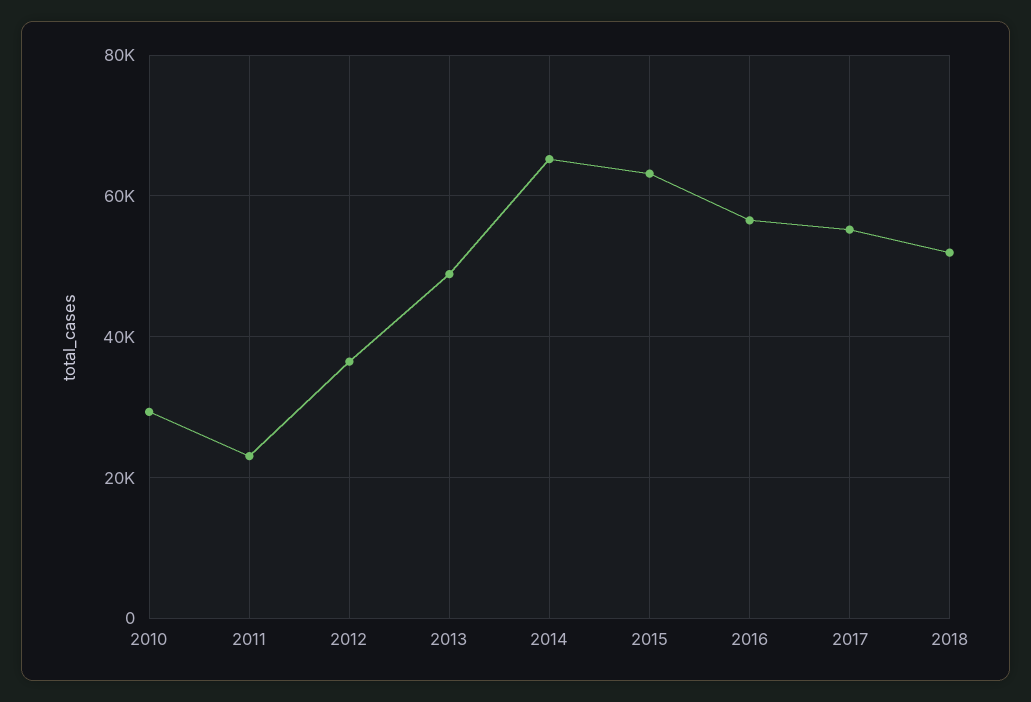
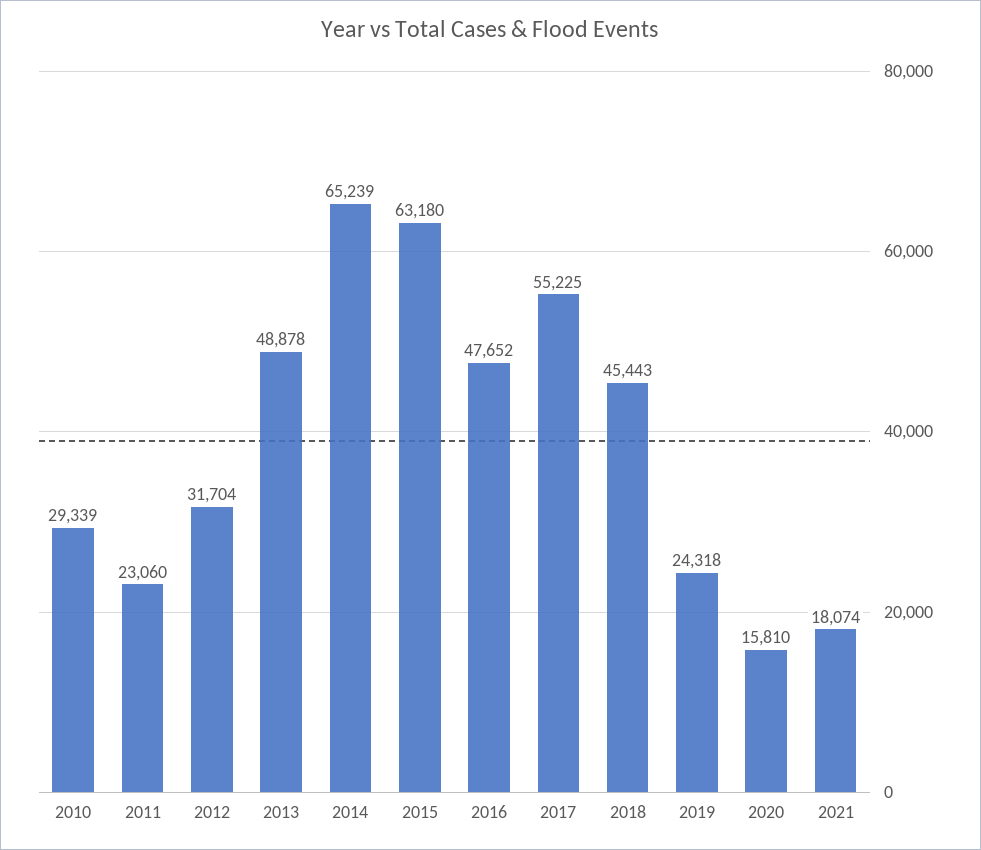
2012: 36000 -> 31704
2016: 56000 -> 47652
2018: 52000 -> 45443
2019: none -> 24318
2020: none -> 15810
2021: none -> 18074

